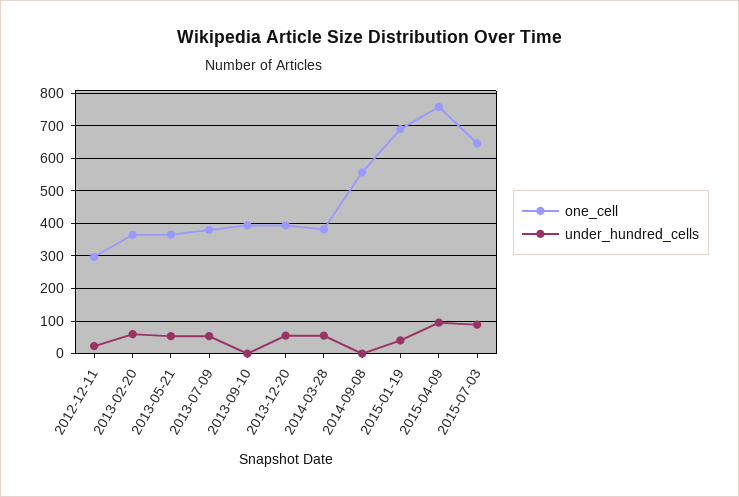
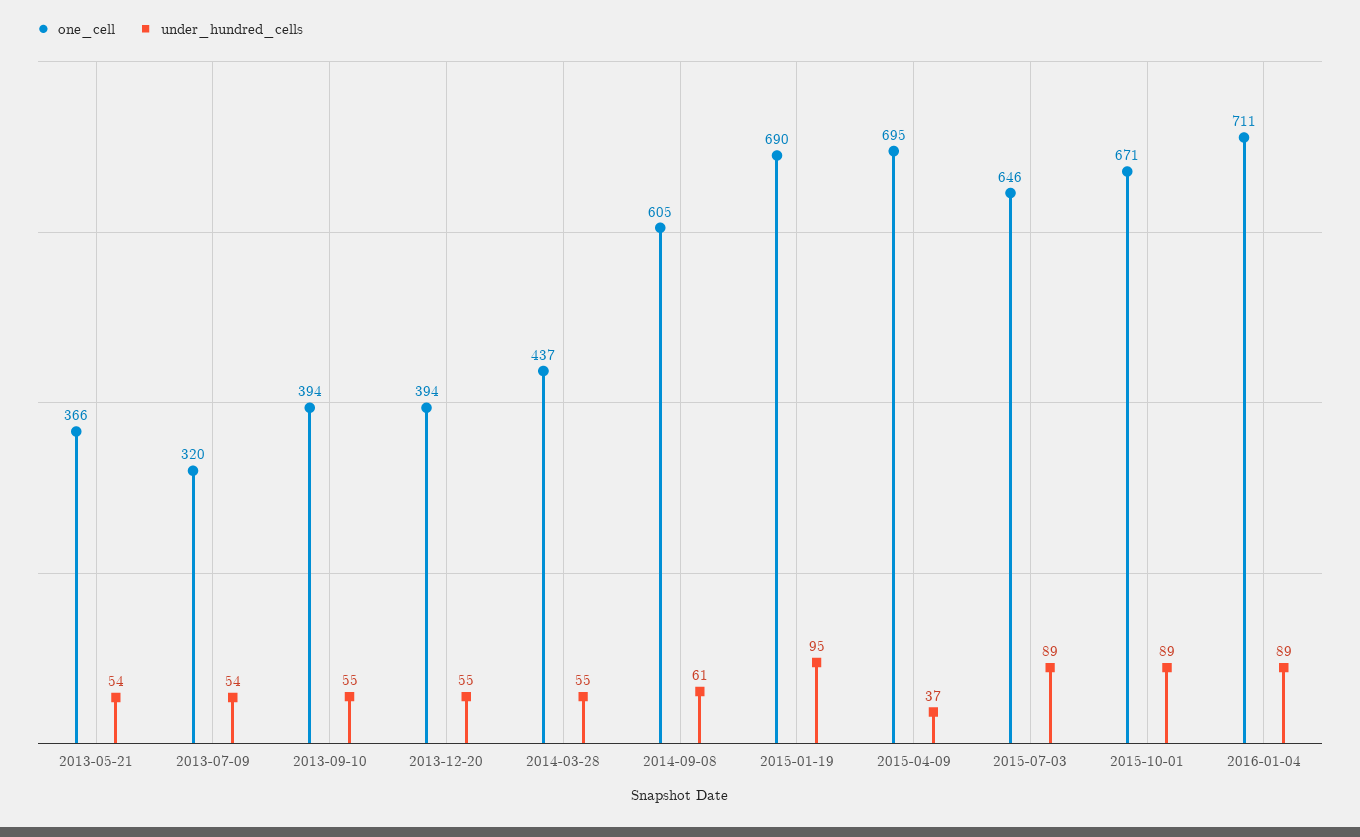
one_cell, 2012-12-11: 300 -> none
under_hundred_cells, 2012-12-11: 20 -> none
one_cell, 2013-02-20: 360 -> none
under_hundred_cells, 2013-02-20: 60 -> none
one_cell, 2013-07-09: 380 -> 320
under_hundred_cells, 2013-09-10: 0 -> 55
one_cell, 2014-03-28: 380 -> 437
one_cell, 2014-09-08: 560 -> 605
under_hundred_cells, 2014-09-08: 0 -> 61
under_hundred_cells, 2015-01-19: 40 -> 95
one_cell, 2015-04-09: 760 -> 695
under_hundred_cells, 2015-04-09: 100 -> 37
one_cell, 2015-10-01: none -> 671
under_hundred_cells, 2015-10-01: none -> 89
one_cell, 2016-01-04: none -> 711
under_hundred_cells, 2016-01-04: none -> 89

